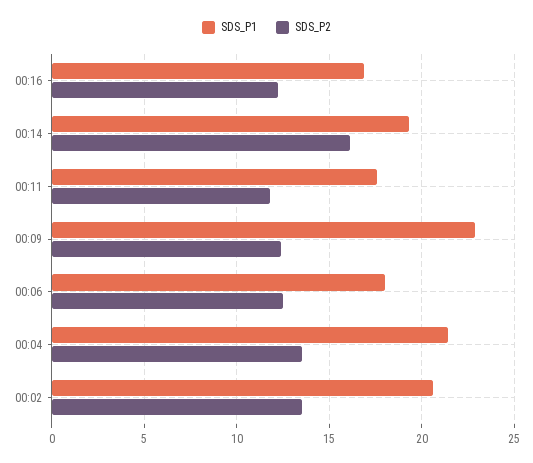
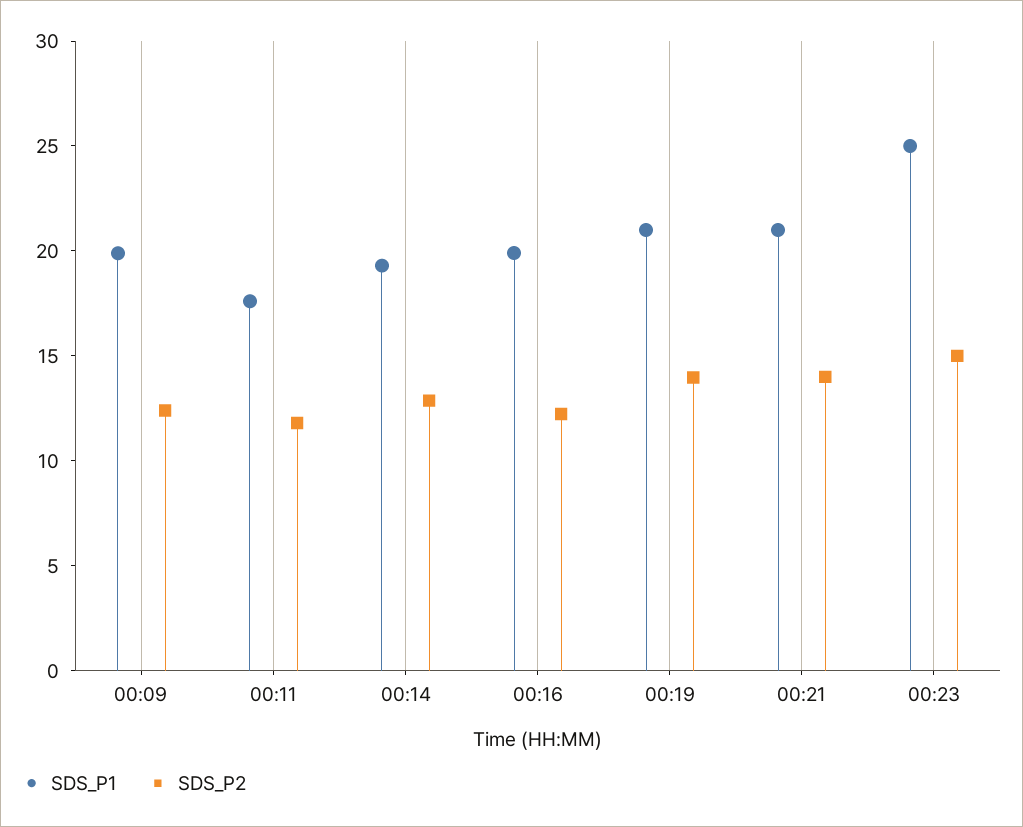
SDS_P1, 00:16: 17 -> 20
SDS_P2, 00:14: 16 -> 13
SDS_P1, 00:09: 23 -> 20
SDS_P1, 00:06: 18 -> none
SDS_P2, 00:06: 12.5 -> none
SDS_P1, 00:04: 21.5 -> none
SDS_P2, 00:04: 13.5 -> none
SDS_P1, 00:02: 20.5 -> none
SDS_P2, 00:02: 13.5 -> none
SDS_P1, 00:19: none -> 21
SDS_P2, 00:19: none -> 14
SDS_P1, 00:21: none -> 21
SDS_P2, 00:21: none -> 14
SDS_P1, 00:23: none -> 25
SDS_P2, 00:23: none -> 15

